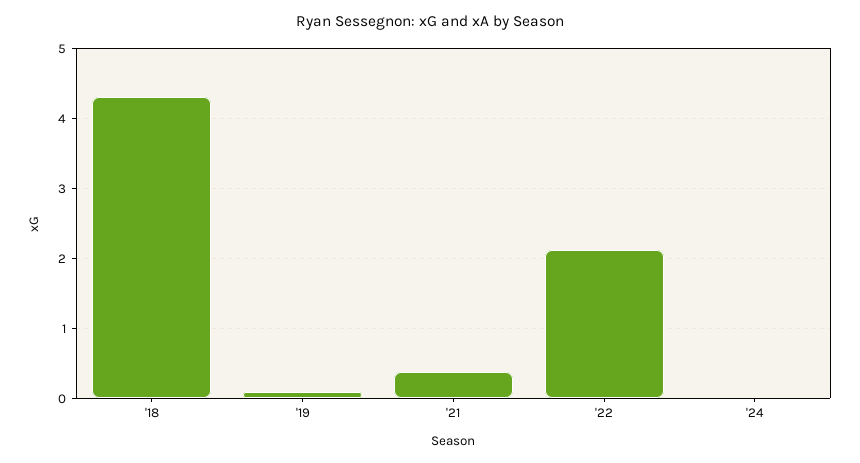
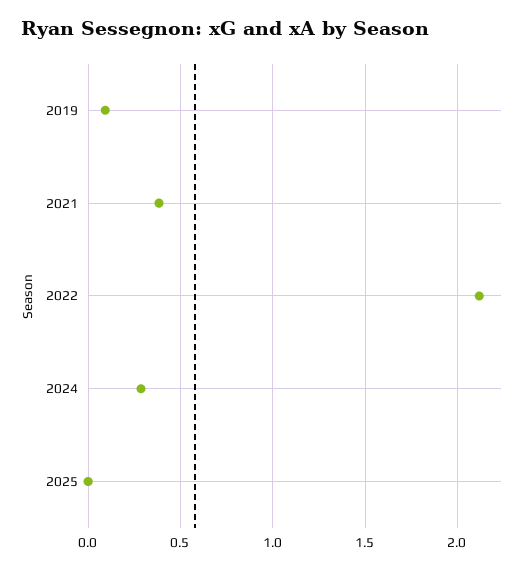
'18: 4.3 -> none
'24: 0 -> 0.3
2025: none -> 0

